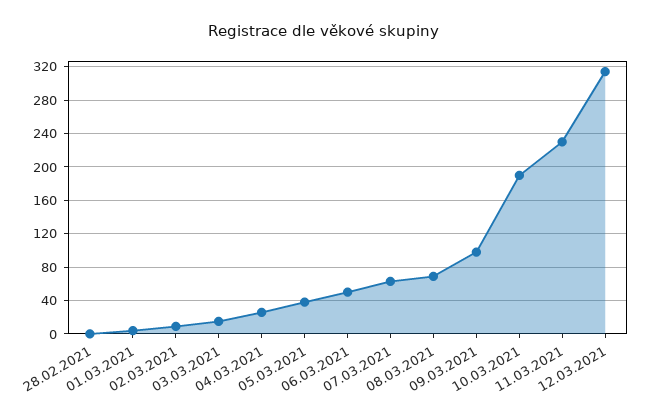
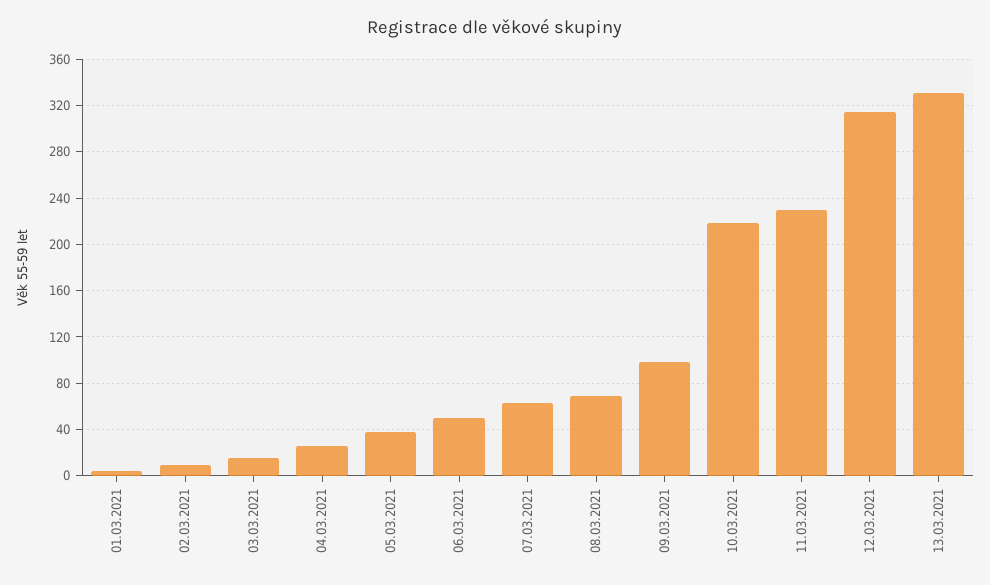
28.02.2021: 0 -> none
10.03.2021: 190 -> 220
13.03.2021: none -> 330

